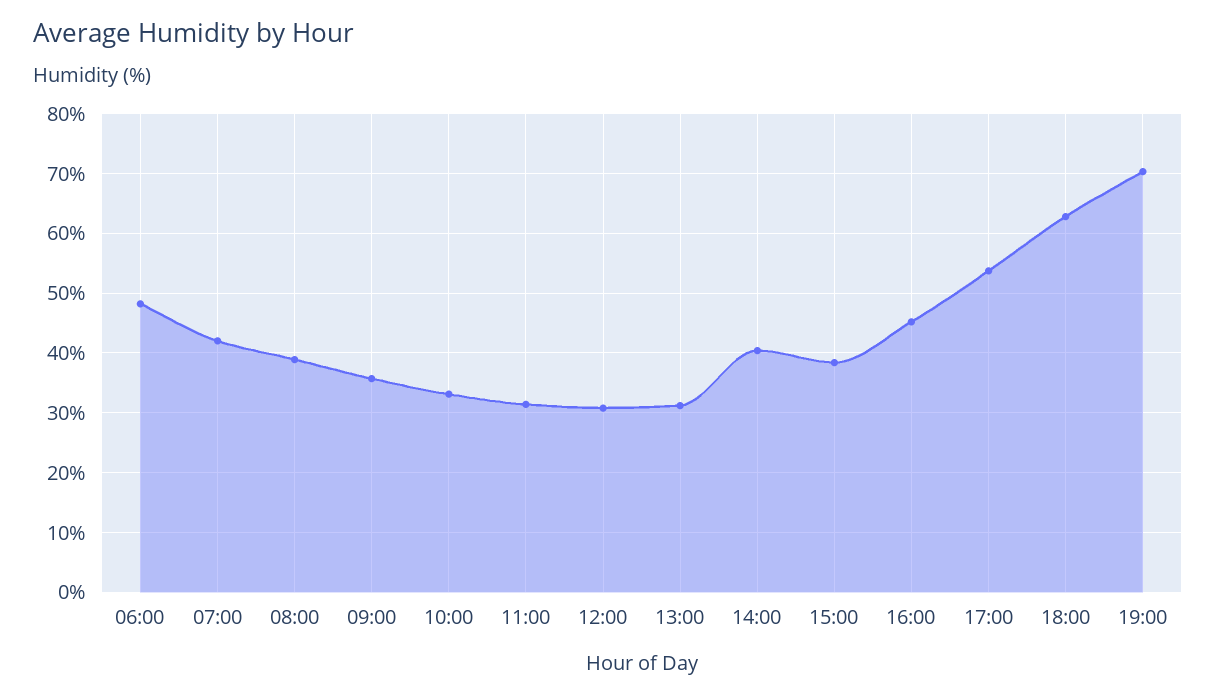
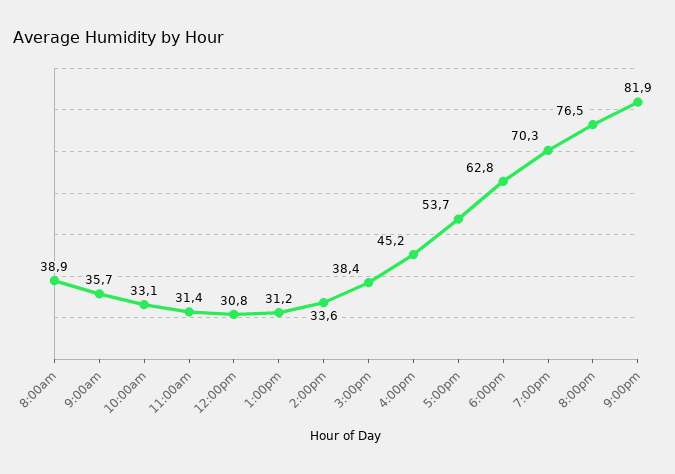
06:00: 48 -> none
07:00: 42 -> none
14:00: 40 -> 33.6
8:00pm: none -> 76.5
9:00pm: none -> 81.9

